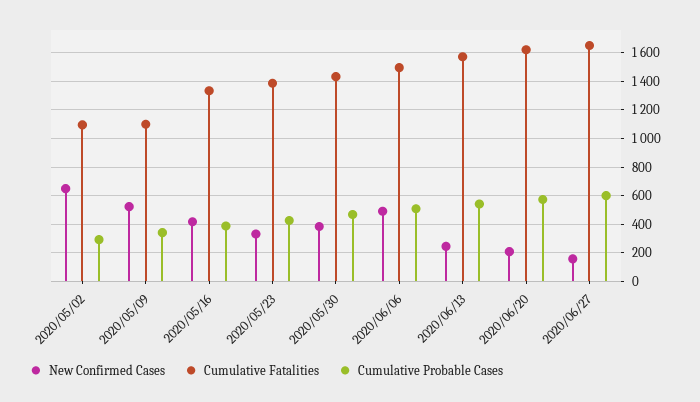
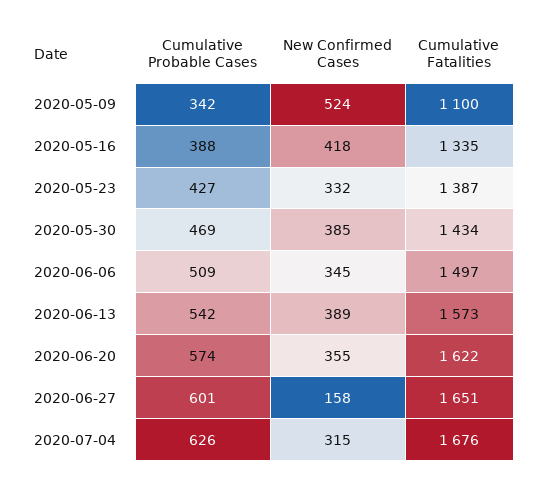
New Confirmed Cases, 2020/05/02: 650 -> none
Cumulative Fatalities, 2020/05/02: 1100 -> none
Cumulative Probable Cases, 2020/05/02: 300 -> none
New Confirmed Cases, 2020/06/06: 500 -> 345
New Confirmed Cases, 2020/06/13: 250 -> 389
New Confirmed Cases, 2020/06/20: 200 -> 355
Cumulative Probable Cases, 2020-07-04: none -> 626
New Confirmed Cases, 2020-07-04: none -> 315
Cumulative Fatalities, 2020-07-04: none -> 1676

